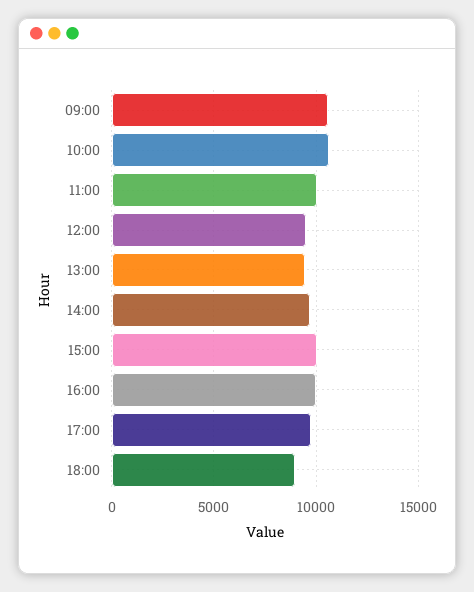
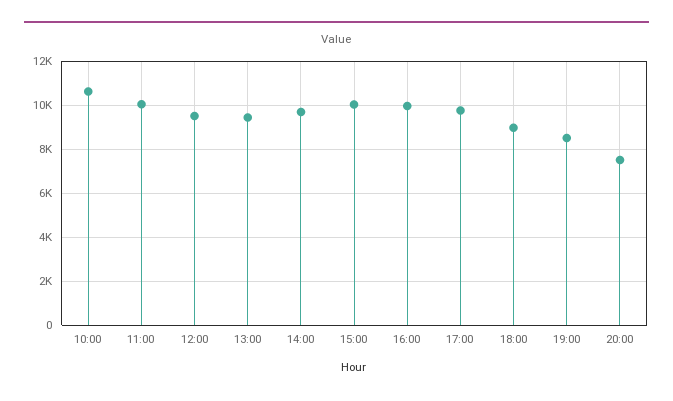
09:00: 10500 -> none
19:00: none -> 8500
20:00: none -> 7500

